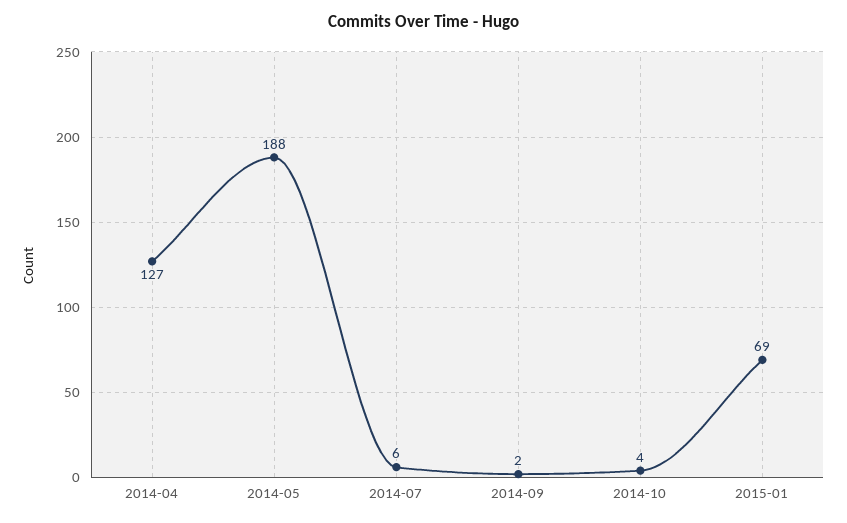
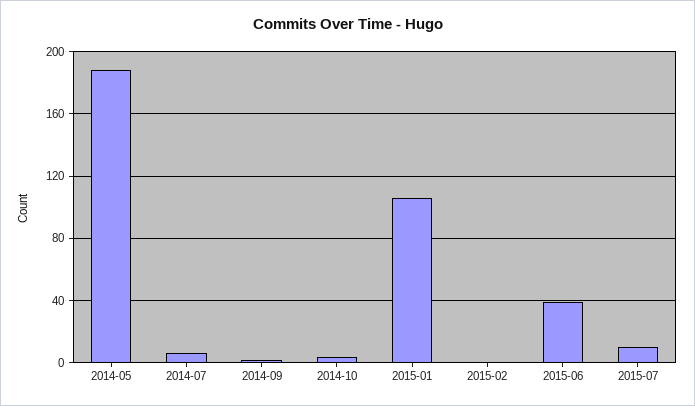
2014-04: 127 -> none
2015-01: 69 -> 105
2015-02: none -> 0
2015-06: none -> 40
2015-07: none -> 10

